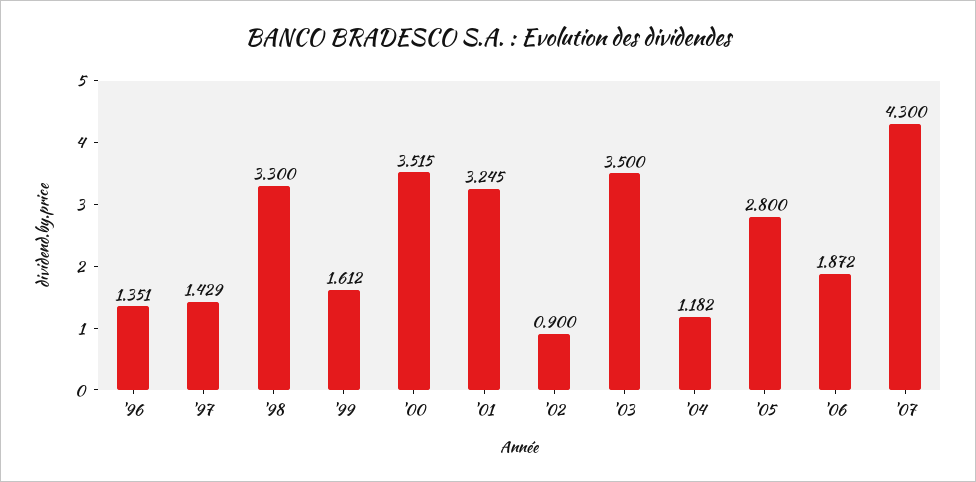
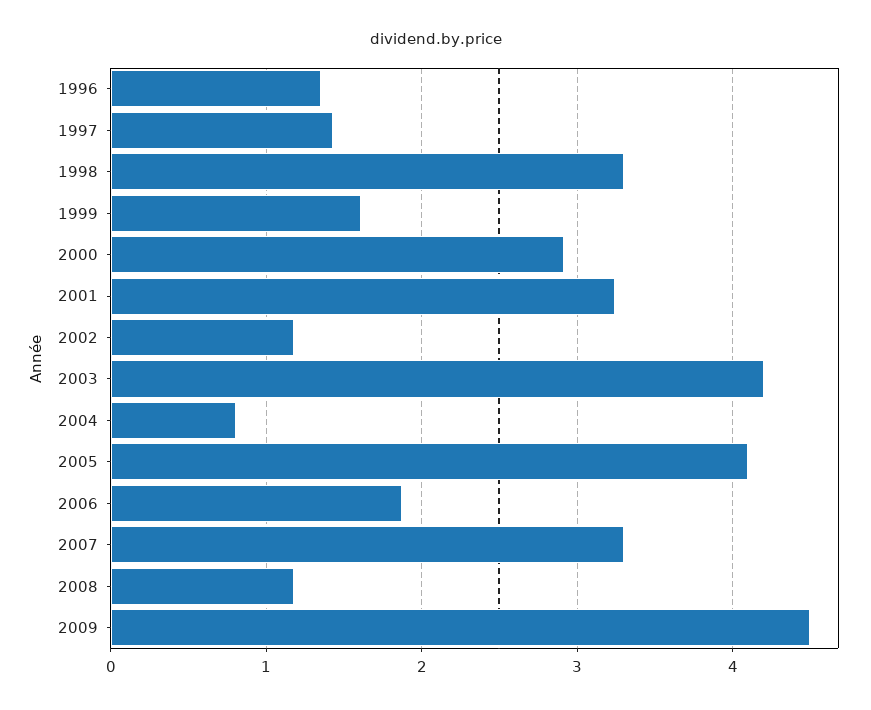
'00: 3.515 -> 2.9
'02: 0.9 -> 1.2
'03: 3.5 -> 4.2
'04: 1.182 -> 0.8
'05: 2.8 -> 4.1
'07: 4.3 -> 3.3
2008: none -> 1.2
2009: none -> 4.5

